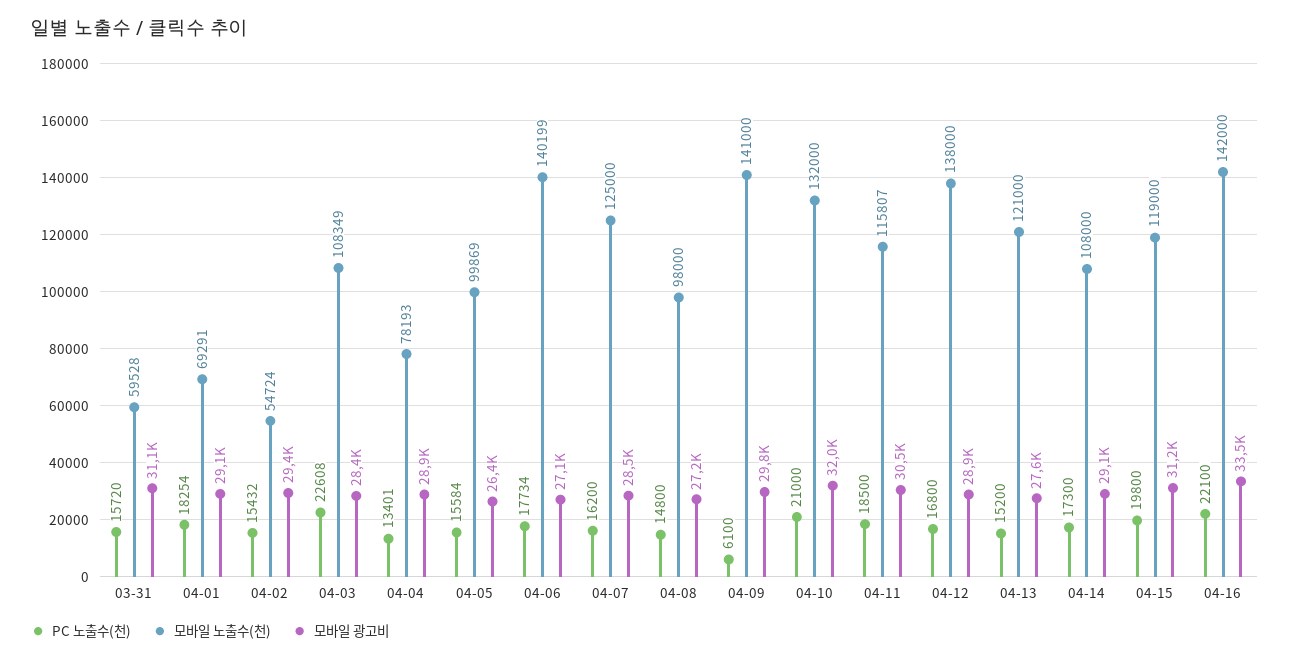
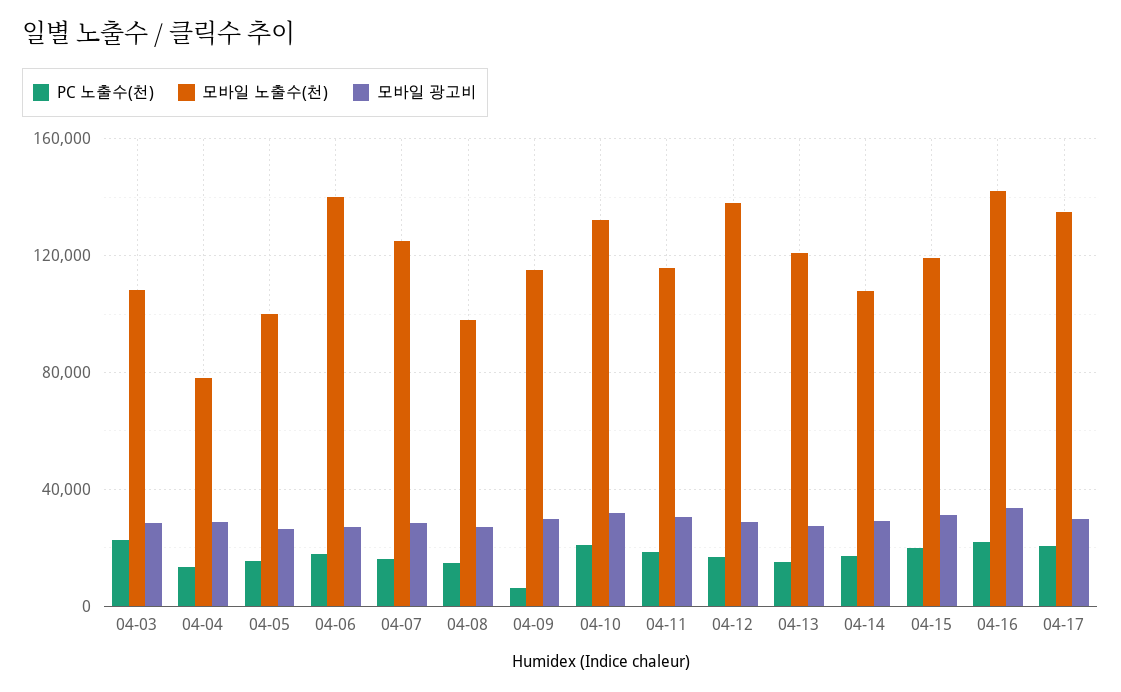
PC 노출수(천), 03-31: 15720 -> none
모바일 노출수(천), 03-31: 59528 -> none
모바일 광고비, 03-31: 31100 -> none
PC 노출수(천), 04-01: 18254 -> none
모바일 노출수(천), 04-01: 69291 -> none
모바일 광고비, 04-01: 29100 -> none
PC 노출수(천), 04-02: 15432 -> none
모바일 노출수(천), 04-02: 54724 -> none
모바일 광고비, 04-02: 29400 -> none
모바일 노출수(천), 04-09: 141000 -> 115000
PC 노출수(천), 04-17: none -> 20000
모바일 노출수(천), 04-17: none -> 135000
모바일 광고비, 04-17: none -> 30000

